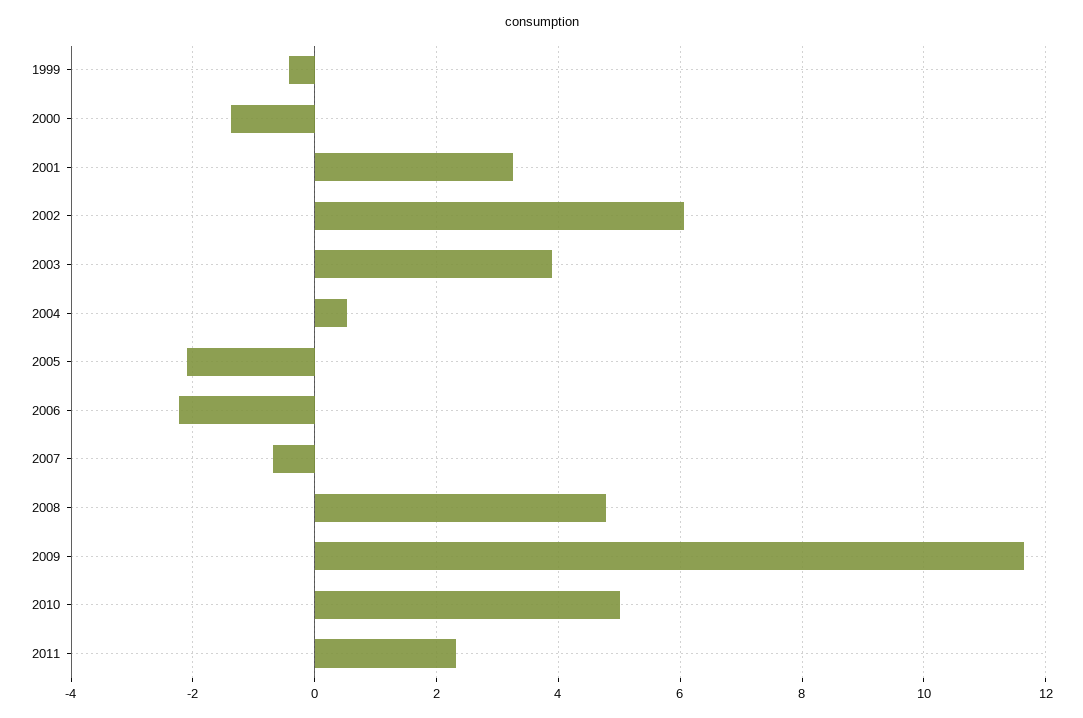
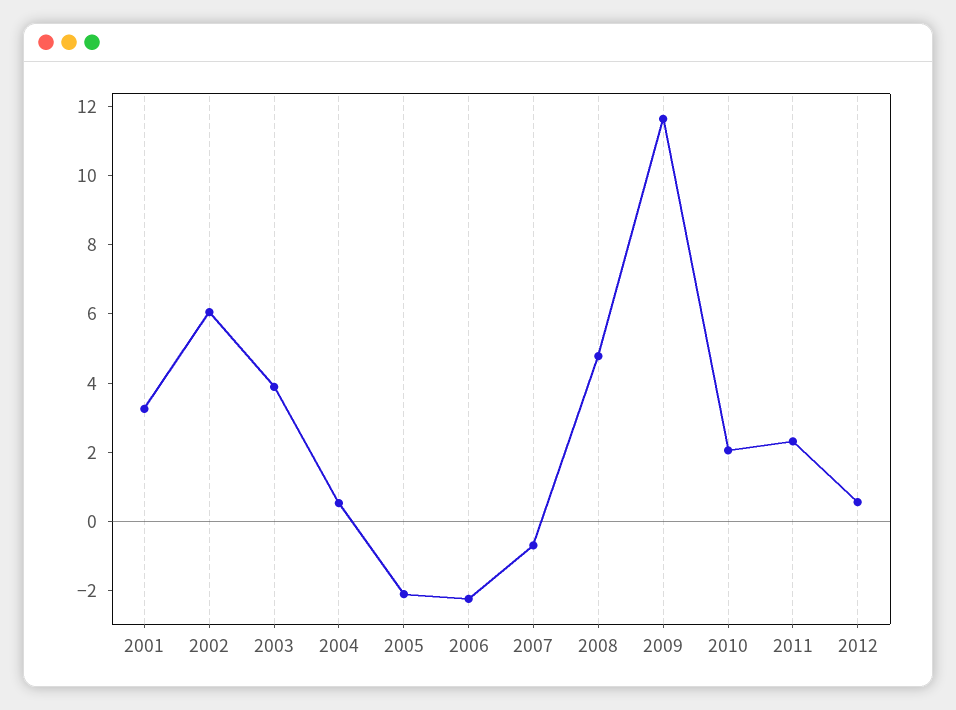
1999: -0.4 -> none
2000: -1.4 -> none
2010: 5 -> 2
2012: none -> 0.5

